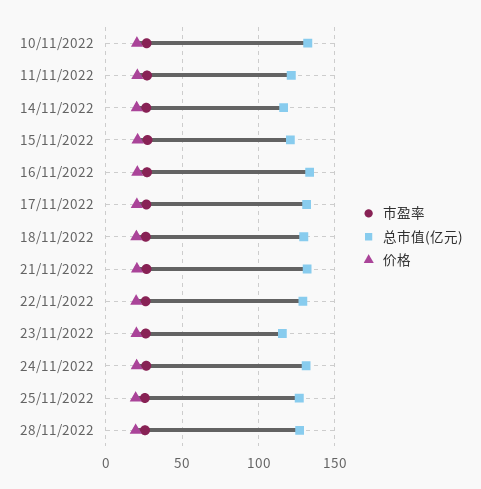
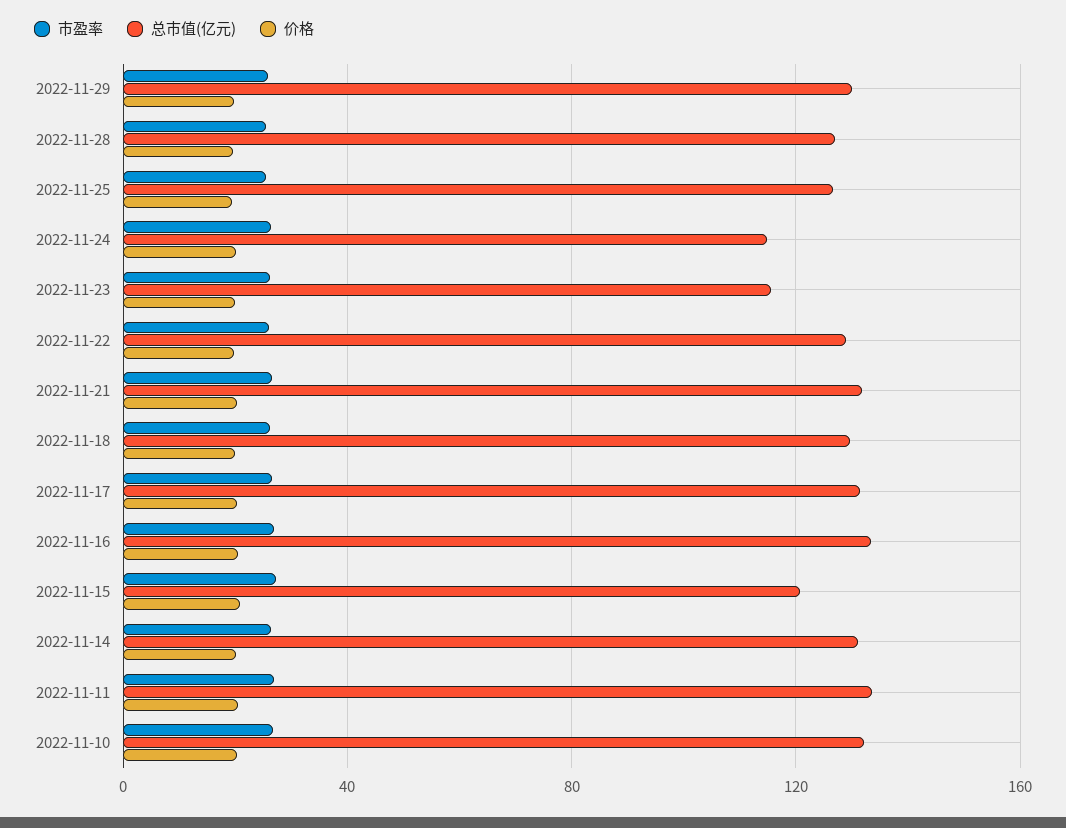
总市值(亿元), 11/11/2022: 120 -> 135
总市值(亿元), 14/11/2022: 115 -> 130
总市值(亿元), 24/11/2022: 130 -> 115
市盈率, 2022-11-29: none -> 25
总市值(亿元), 2022-11-29: none -> 130
价格, 2022-11-29: none -> 20

